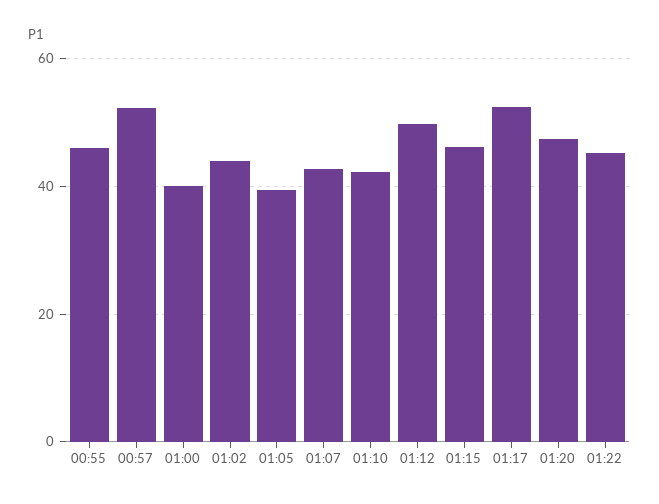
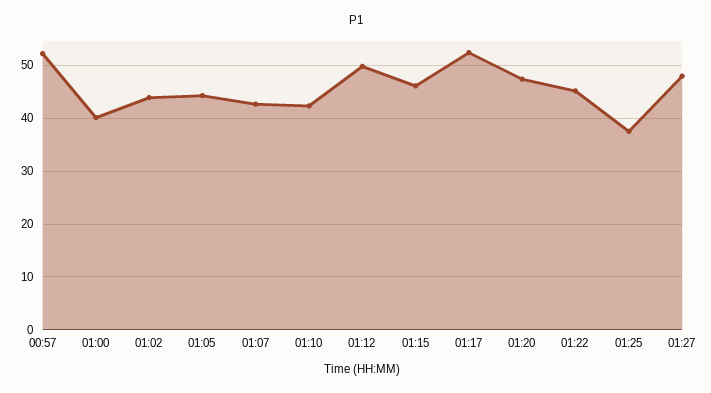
00:55: 46 -> none
01:05: 40 -> 44
01:25: none -> 38
01:27: none -> 48

